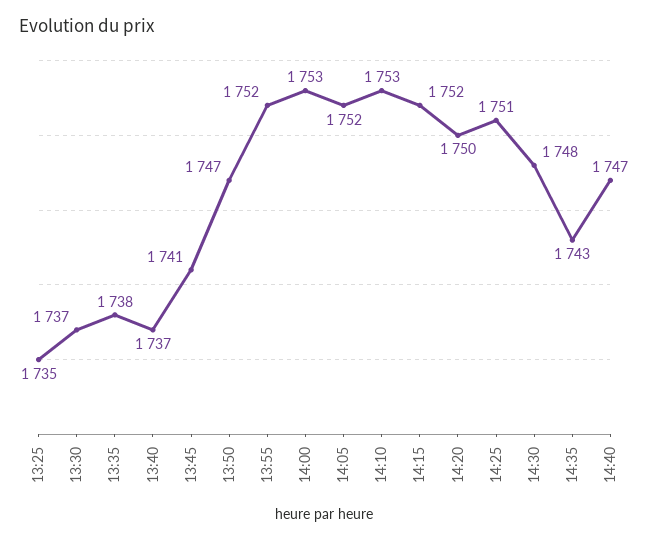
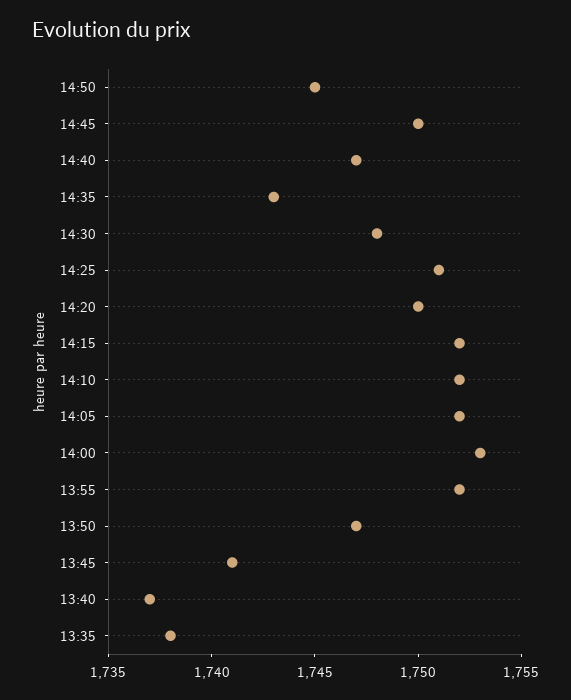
13:25: 1735 -> none
13:30: 1737 -> none
14:10: 1753 -> 1752
14:50: none -> 1745
14:45: none -> 1750

